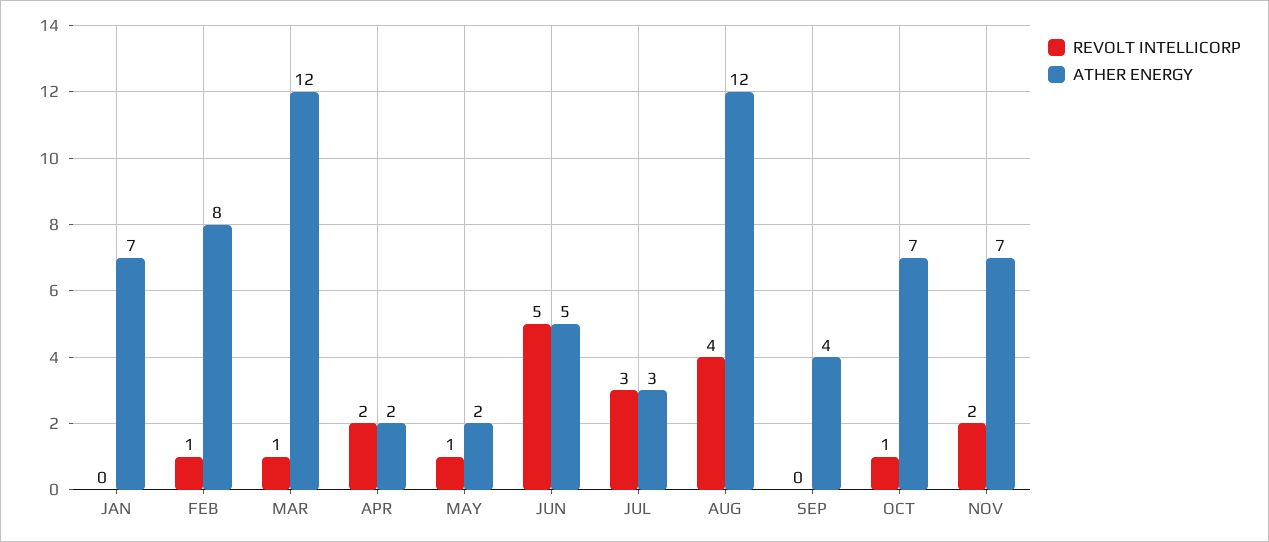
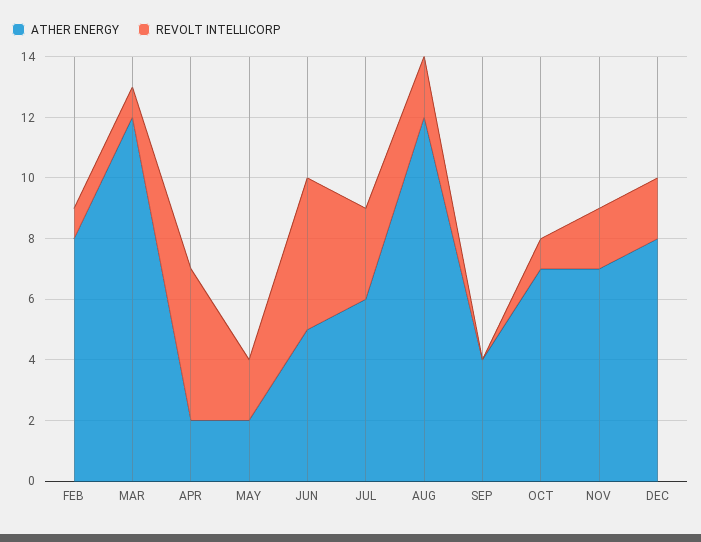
REVOLT INTELLICORP, JAN: 0 -> none
ATHER ENERGY, JAN: 7 -> none
REVOLT INTELLICORP, APR: 2 -> 5
REVOLT INTELLICORP, MAY: 1 -> 2
ATHER ENERGY, JUL: 3 -> 6
REVOLT INTELLICORP, AUG: 4 -> 2
ATHER ENERGY, DEC: none -> 8
REVOLT INTELLICORP, DEC: none -> 2

